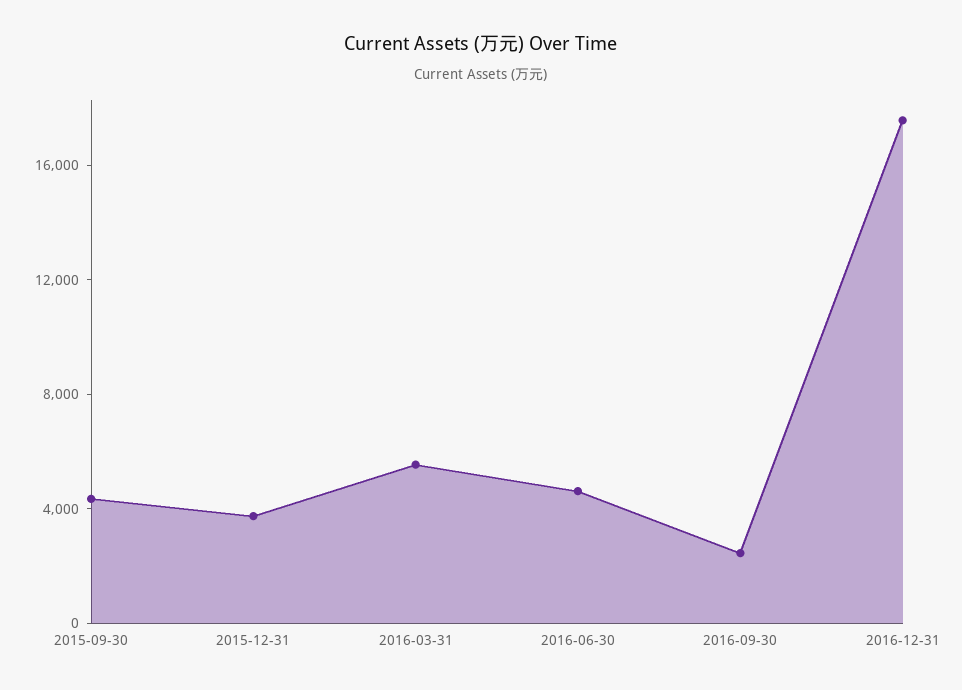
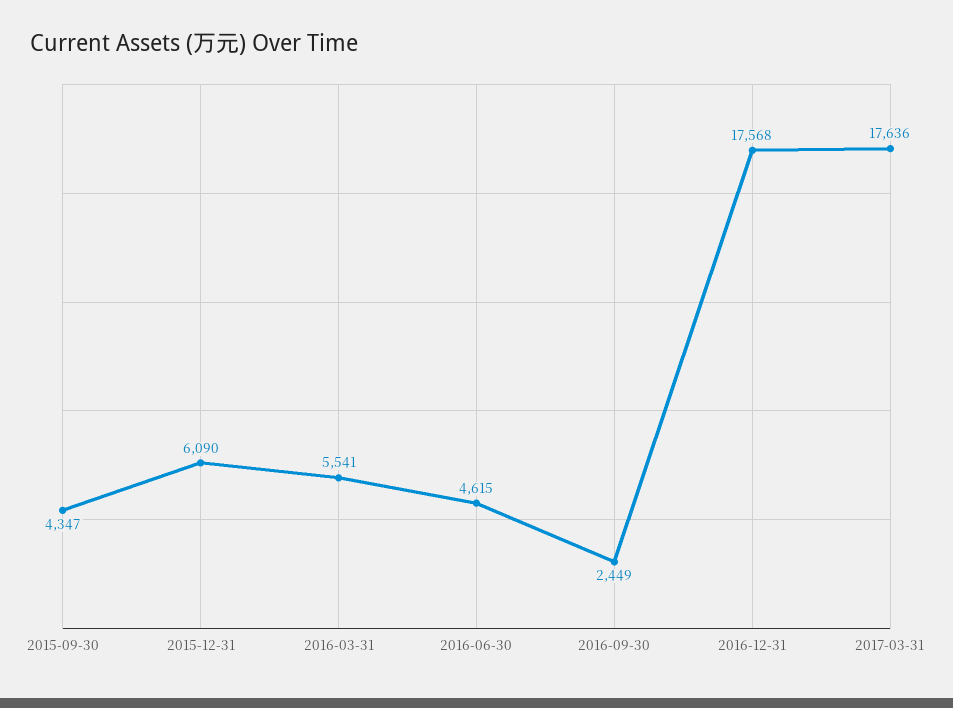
2015-12-31: 4000 -> 6090
2017-03-31: none -> 17636

